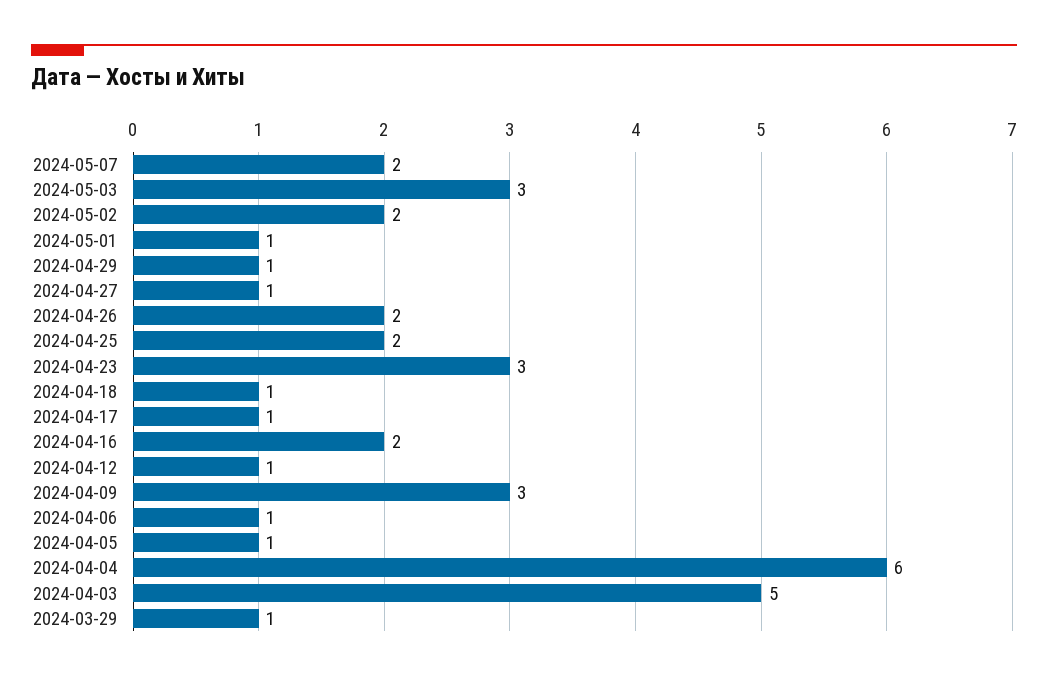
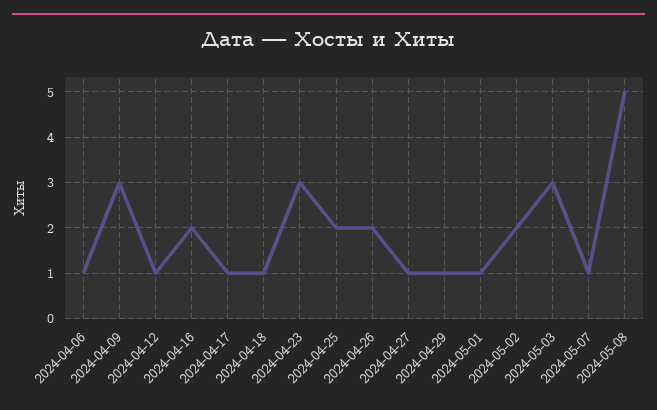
2024-05-07: 2 -> 1
2024-04-05: 1 -> none
2024-04-04: 6 -> none
2024-04-03: 5 -> none
2024-03-29: 1 -> none
2024-05-08: none -> 5

